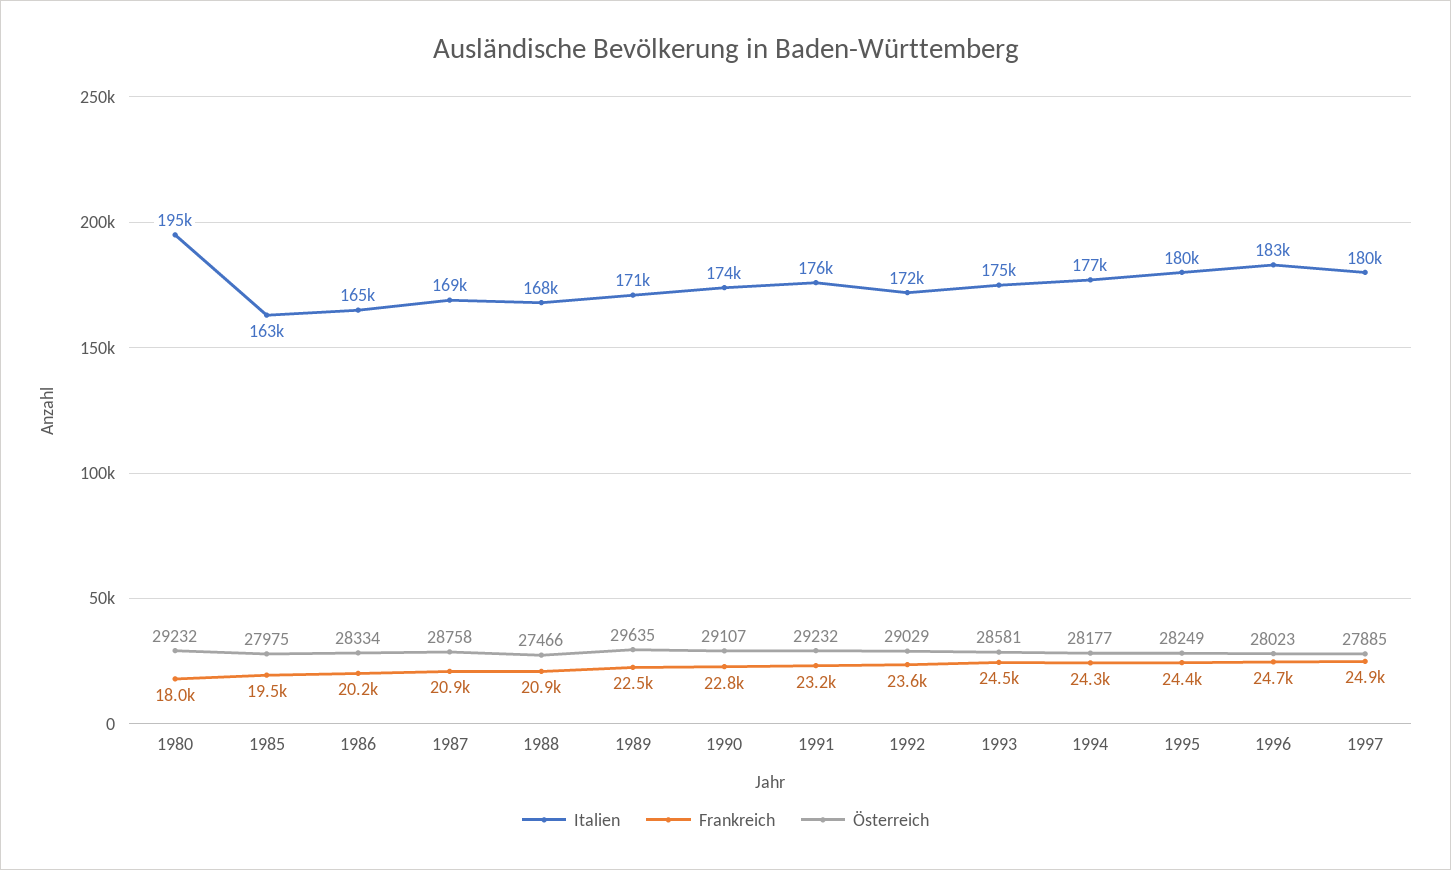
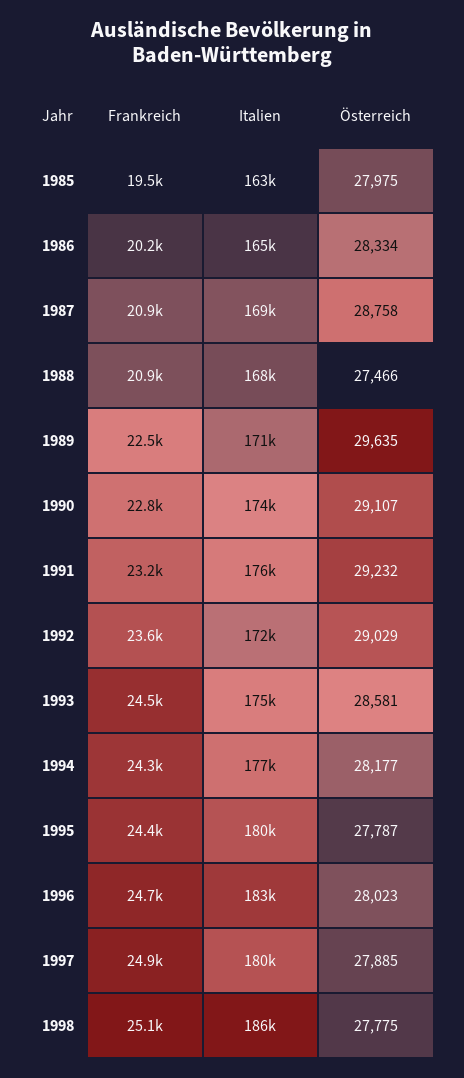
Italien, 1980: 195000 -> none
Frankreich, 1980: 18000 -> none
Österreich, 1980: 29232 -> none
Österreich, 1995: 28249 -> 27787
Frankreich, 1998: none -> 25100
Italien, 1998: none -> 186000
Österreich, 1998: none -> 27775

